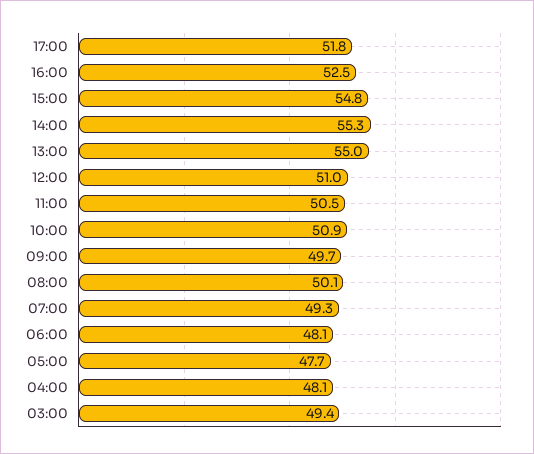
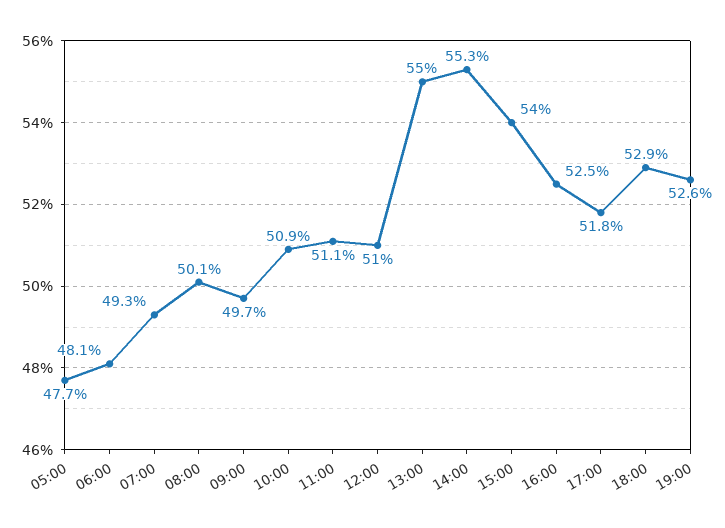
15:00: 54.8 -> 54
11:00: 50.5 -> 51.1
04:00: 48.1 -> none
03:00: 49.4 -> none
18:00: none -> 52.9
19:00: none -> 52.6

